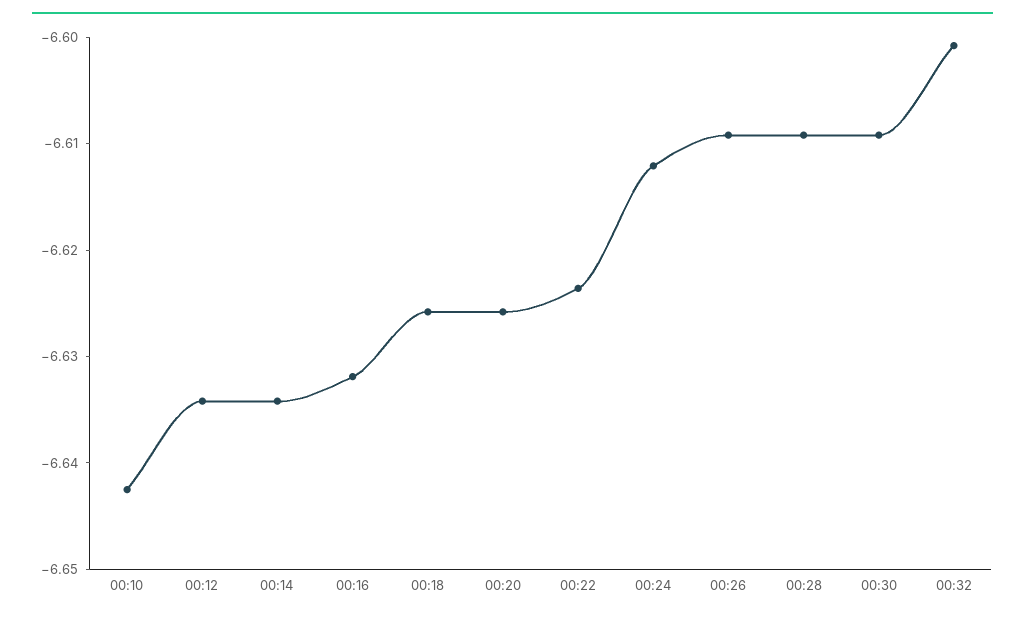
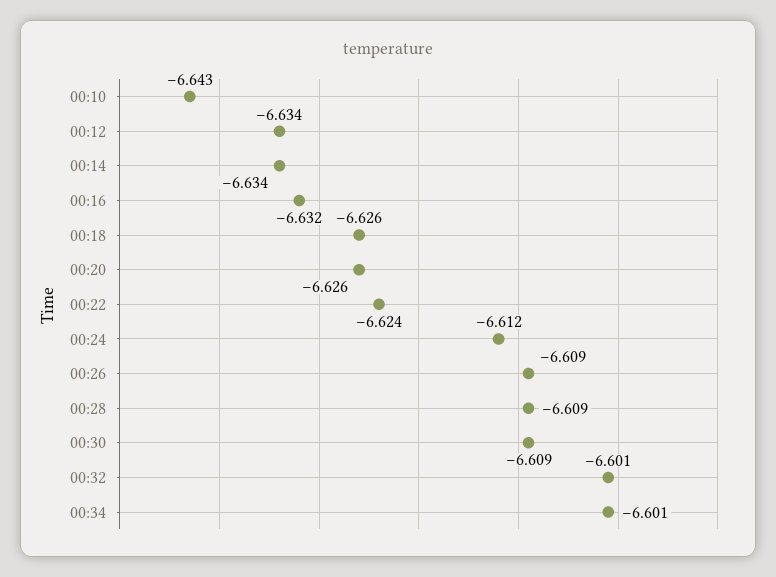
00:34: none -> -6.601

